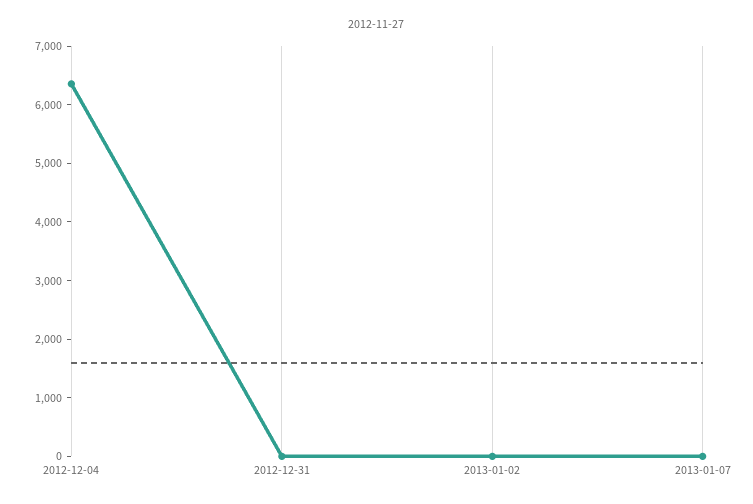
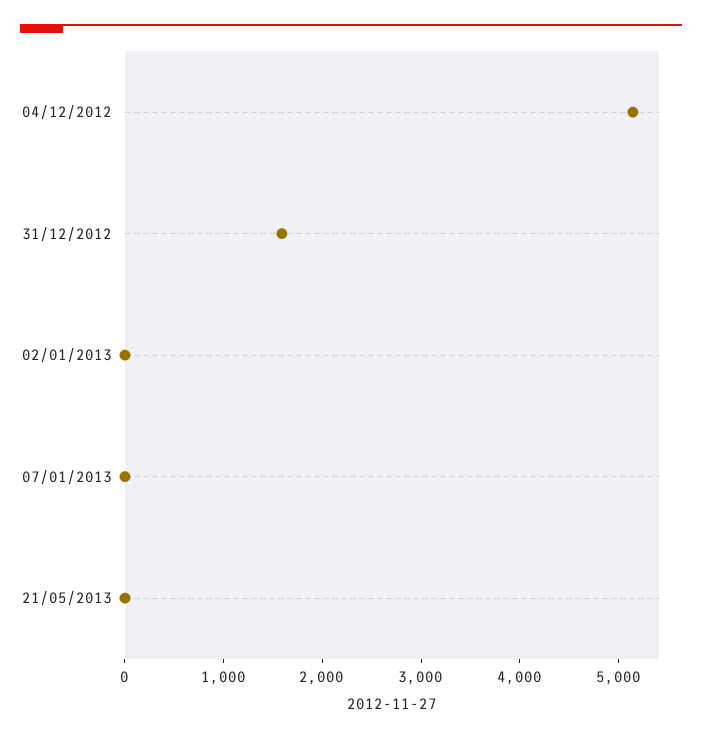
2012-12-04: 6400 -> 5200
2012-12-31: 0 -> 1600
21/05/2013: none -> 0

